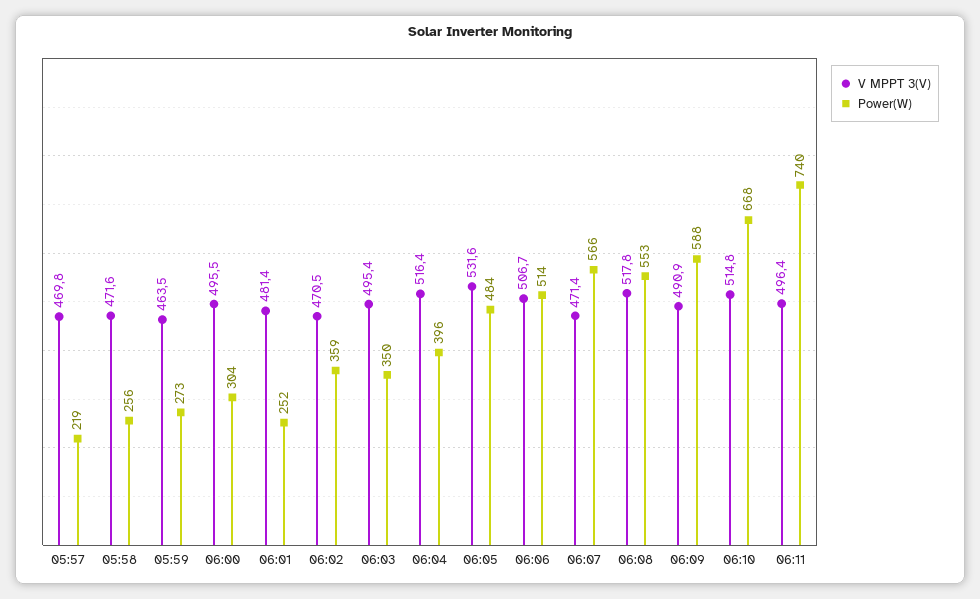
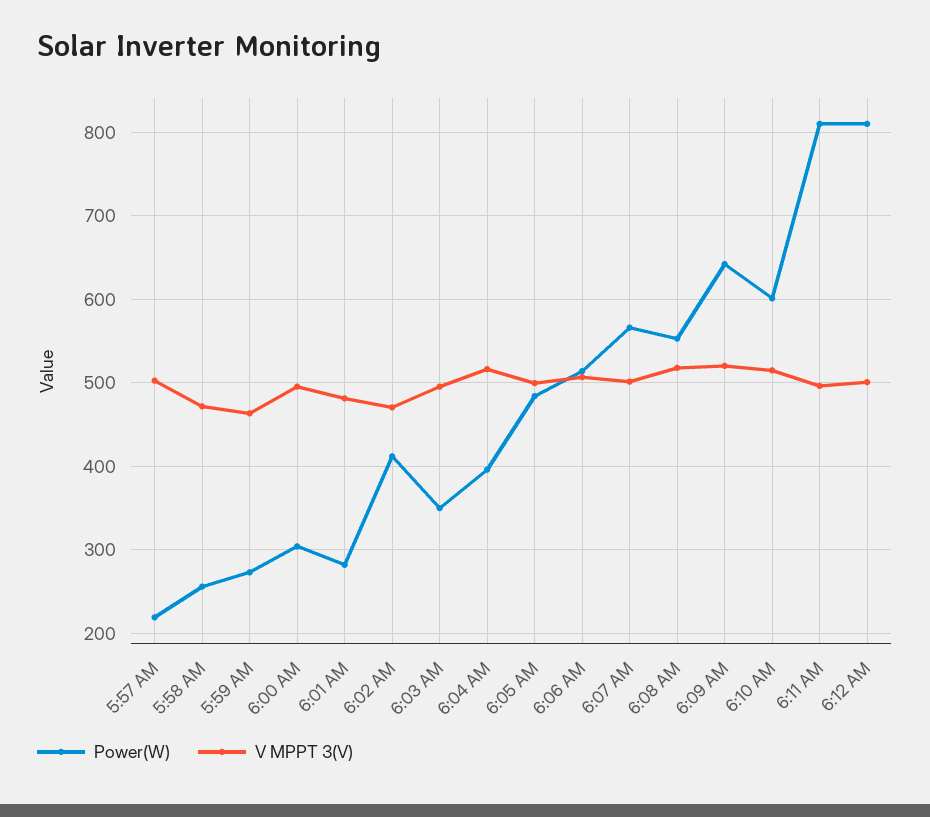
V MPPT 3(V), 05:57: 469.8 -> 500
Power(W), 06:01: 252 -> 280
Power(W), 06:02: 359 -> 410
V MPPT 3(V), 06:05: 531.6 -> 500
V MPPT 3(V), 06:07: 471.4 -> 500
V MPPT 3(V), 06:09: 490.9 -> 520
Power(W), 06:09: 588 -> 640
Power(W), 06:10: 668 -> 600
Power(W), 06:11: 740 -> 810
Power(W), 6:12 AM: none -> 810
V MPPT 3(V), 6:12 AM: none -> 500

